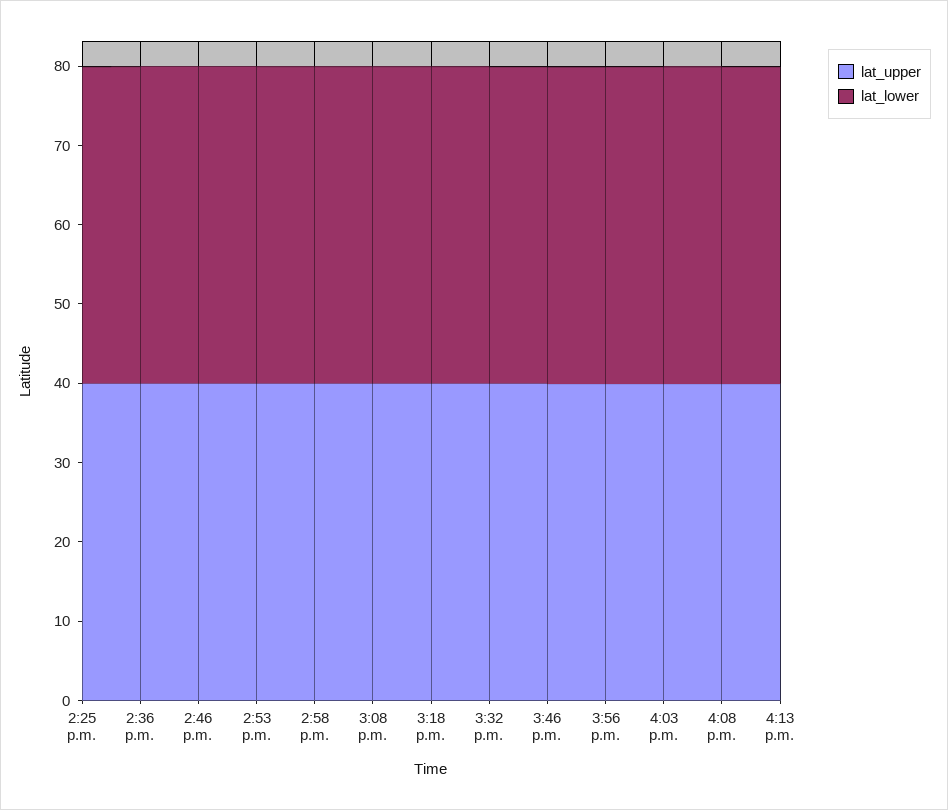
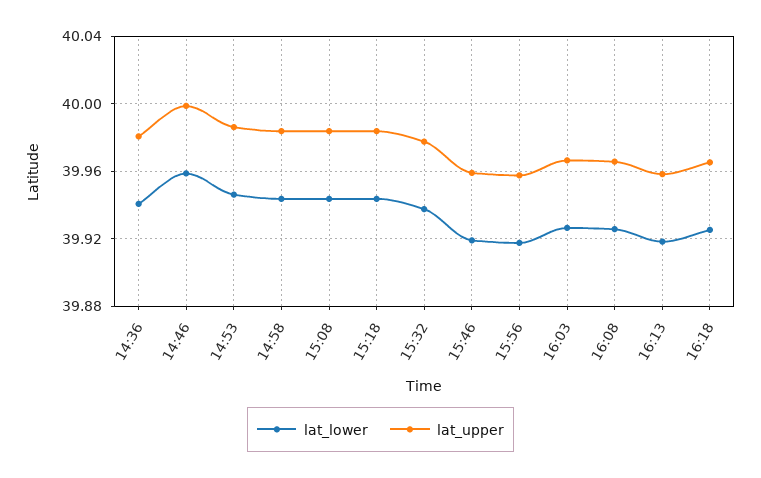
lat_upper, 2:25 p.m.: 40 -> none
lat_lower, 2:25 p.m.: 40 -> none
lat_lower, 16:18: none -> 39.925
lat_upper, 16:18: none -> 39.965

